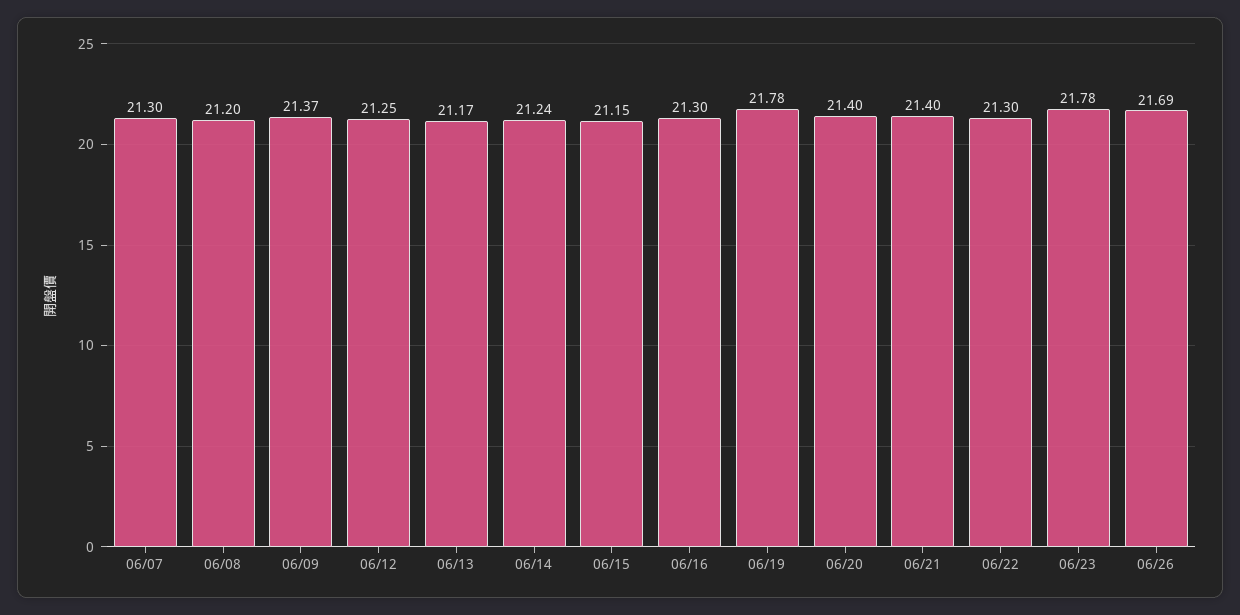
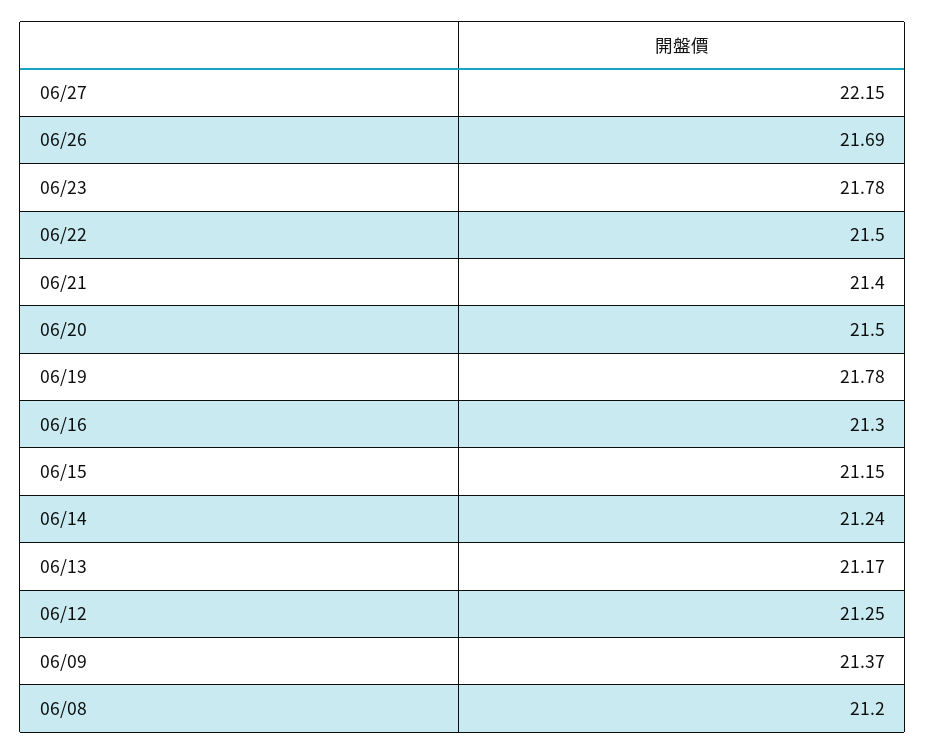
06/07: 21.3 -> none
06/20: 21.4 -> 21.5
06/22: 21.3 -> 21.5
06/27: none -> 22.15

